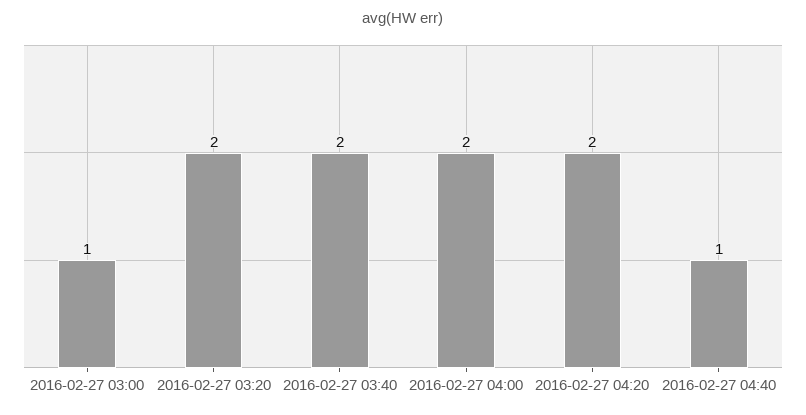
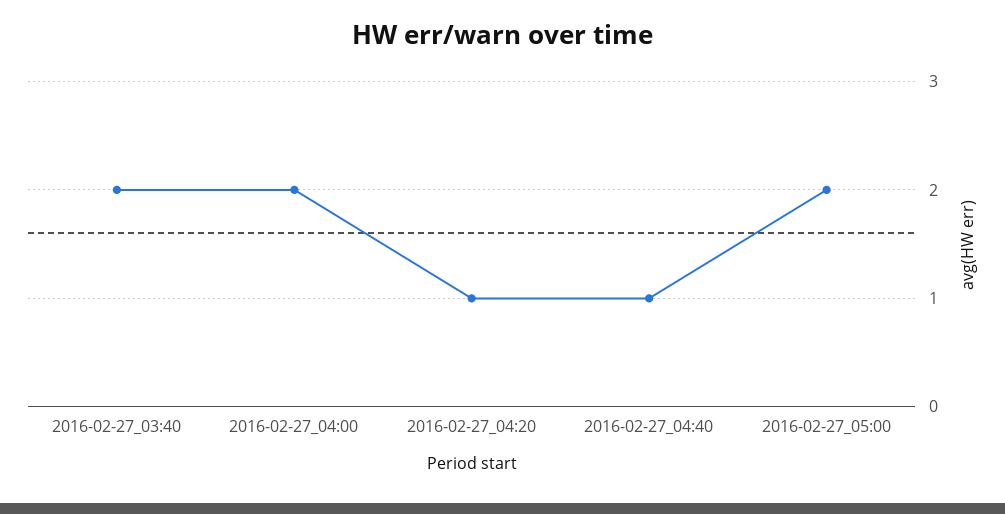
2016-02-27 03:00: 1 -> none
2016-02-27 03:20: 2 -> none
2016-02-27 04:20: 2 -> 1
2016-02-27_05:00: none -> 2

